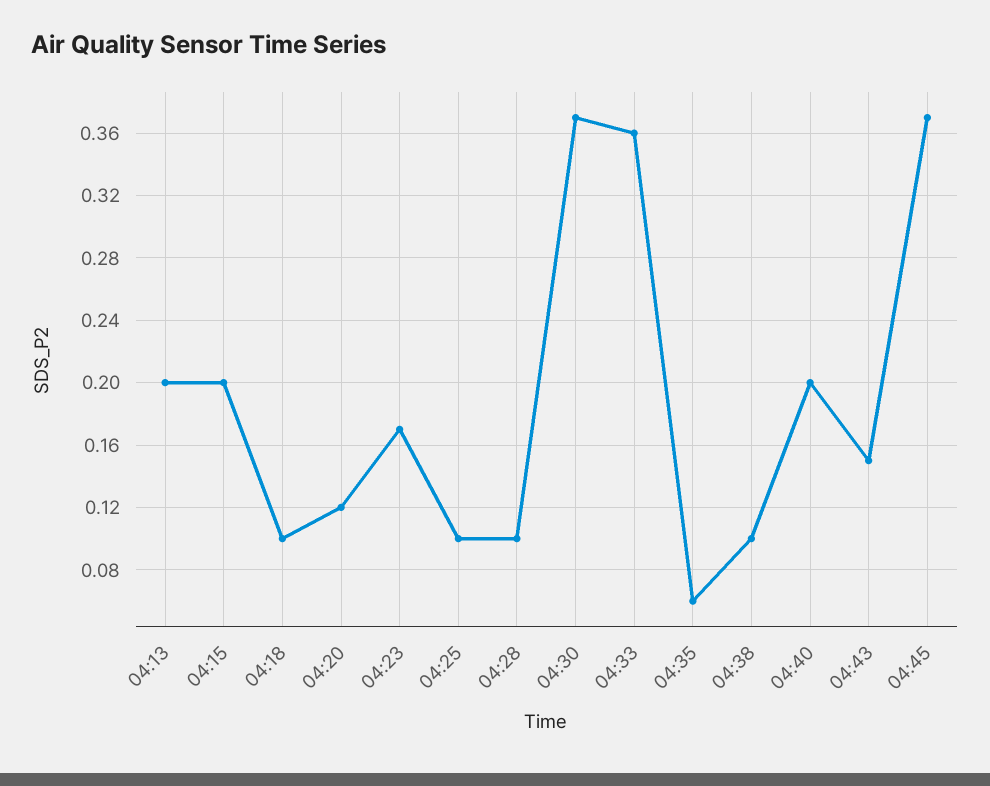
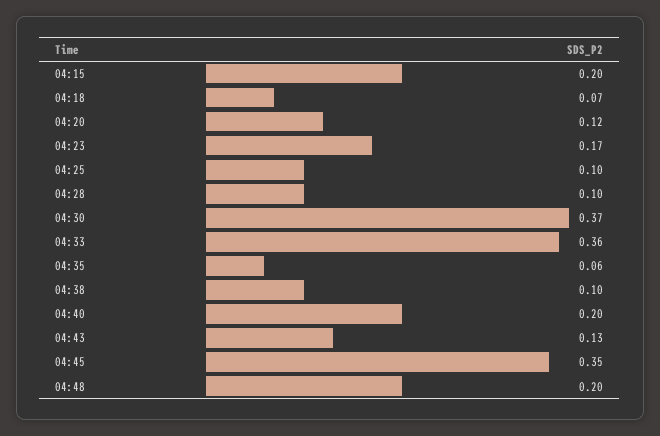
04:13: 0.2 -> none
04:18: 0.1 -> 0.07
04:43: 0.15 -> 0.13
04:45: 0.37 -> 0.35
04:48: none -> 0.2

